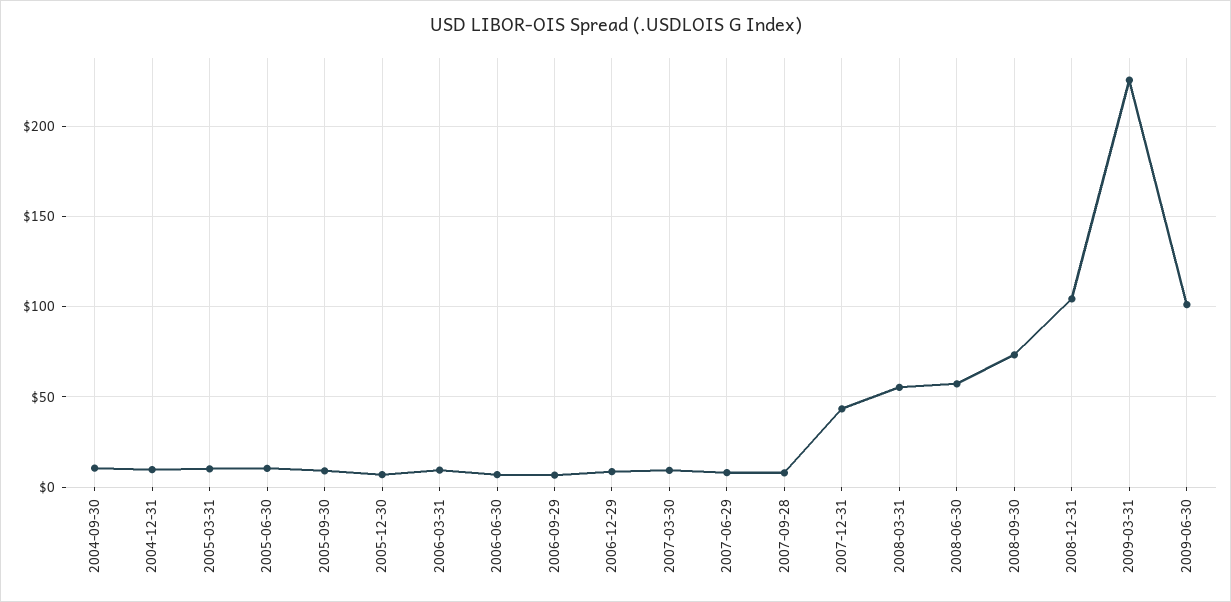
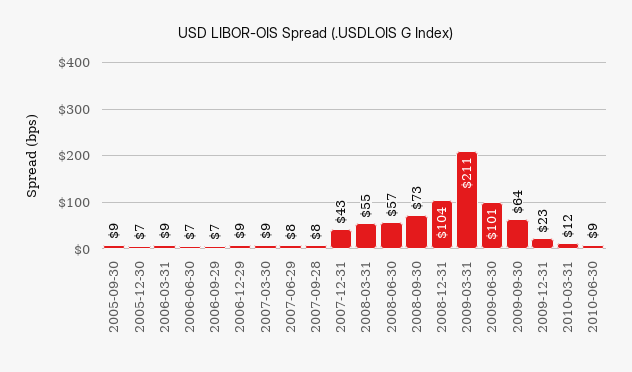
2004-09-30: 10 -> none
2004-12-31: 10 -> none
2005-03-31: 10 -> none
2005-06-30: 10 -> none
2009-03-31: 225 -> 211
2009-09-30: none -> 64
2009-12-31: none -> 23
2010-03-31: none -> 12
2010-06-30: none -> 9

